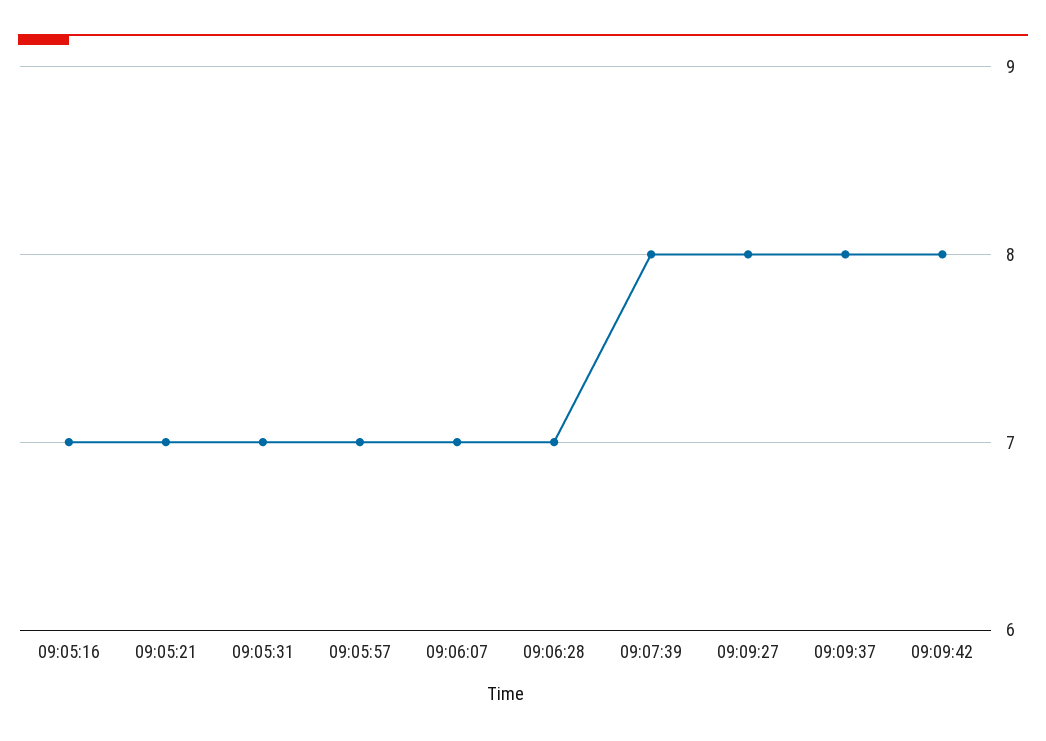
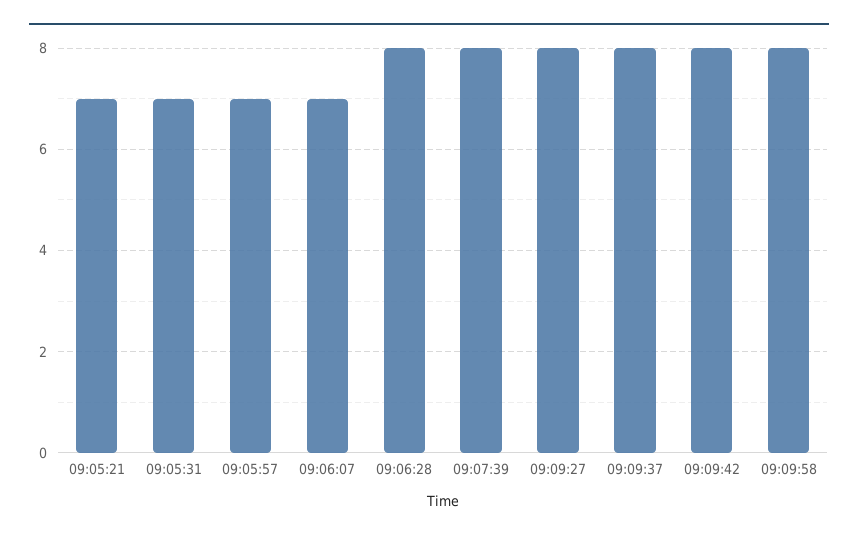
09:05:16: 7 -> none
09:06:28: 7 -> 8
09:09:58: none -> 8

